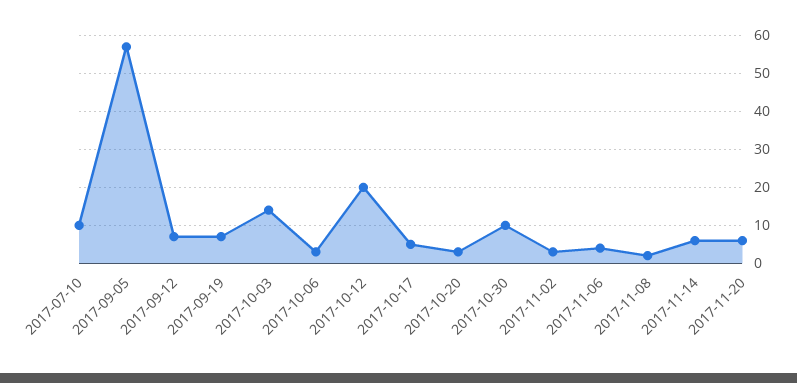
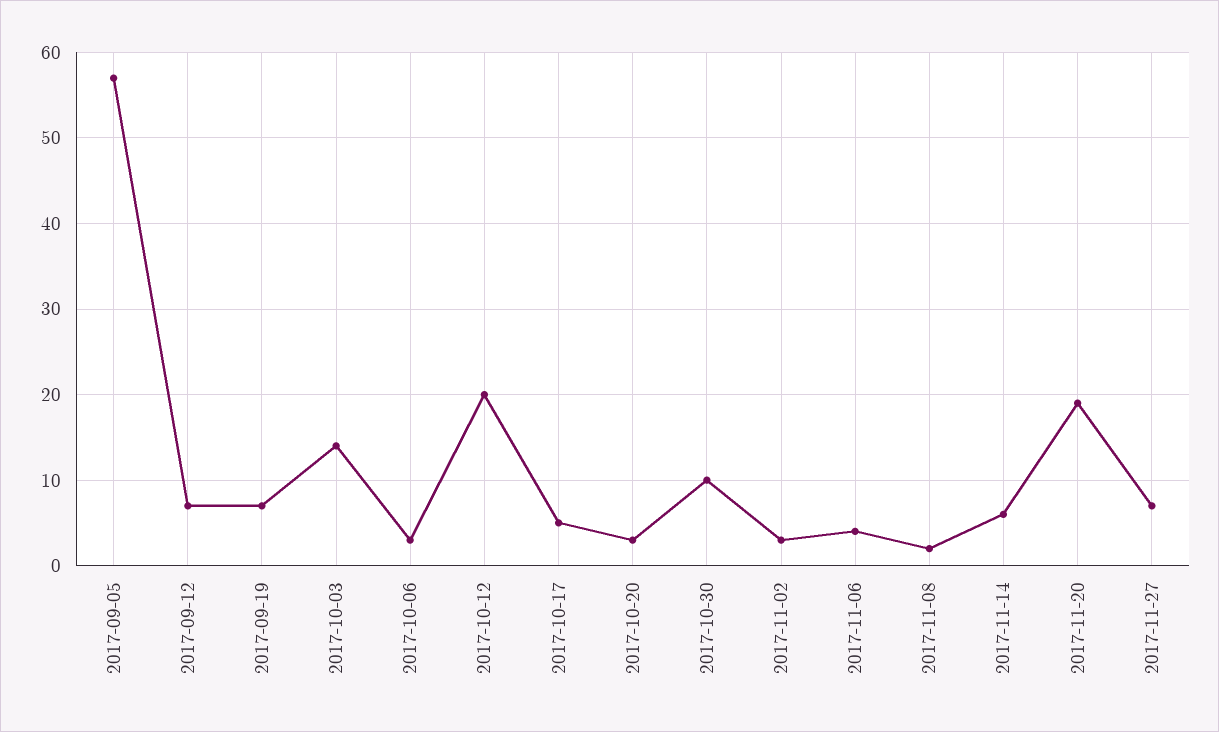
2017-07-10: 10 -> none
2017-11-20: 5 -> 19
2017-11-27: none -> 7

